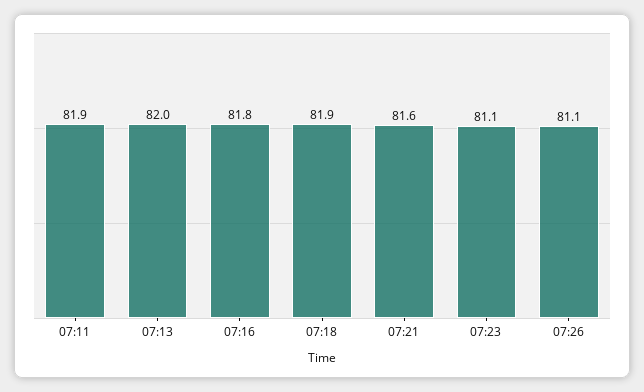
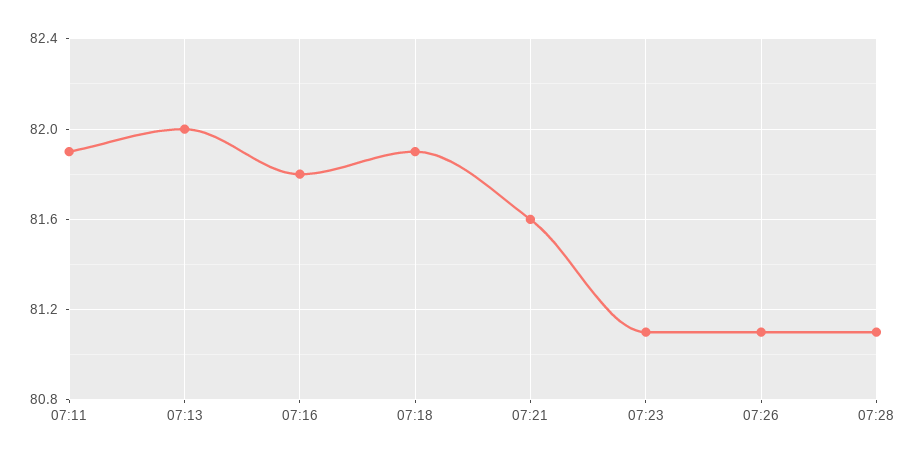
07:28: none -> 81.1

